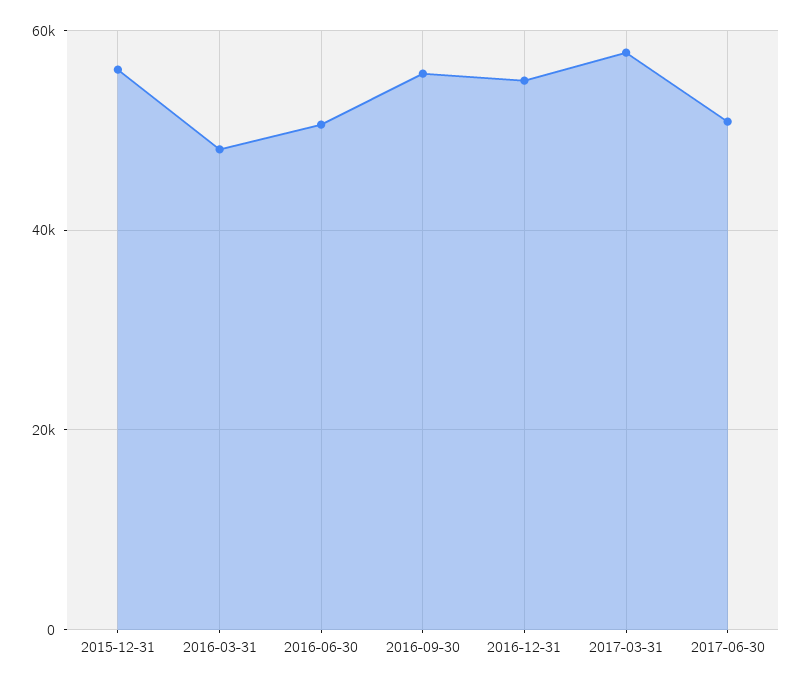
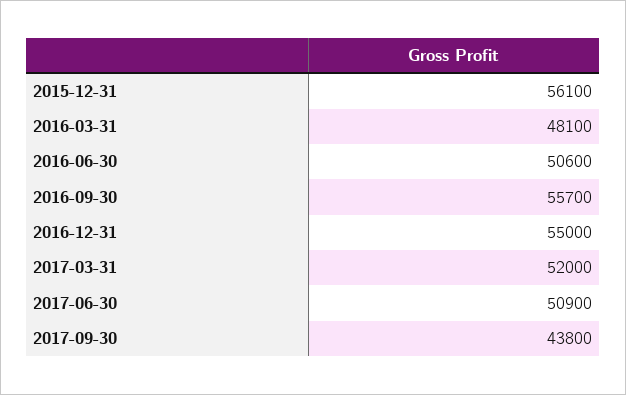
2017-03-31: 58000 -> 52000
2017-09-30: none -> 43800

